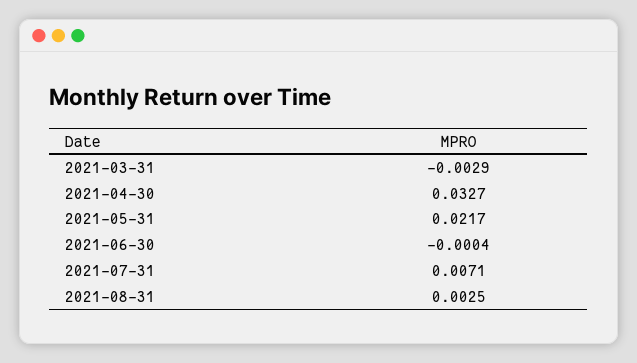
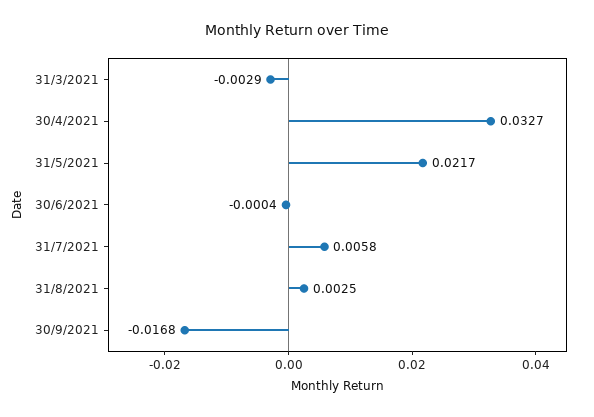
2021-07-31: 0.0071 -> 0.0058
30/9/2021: none -> -0.0168

